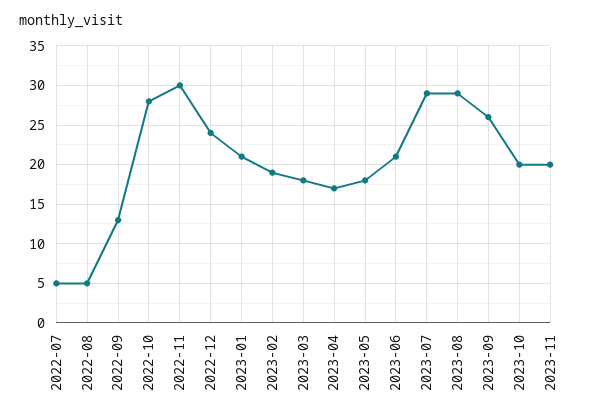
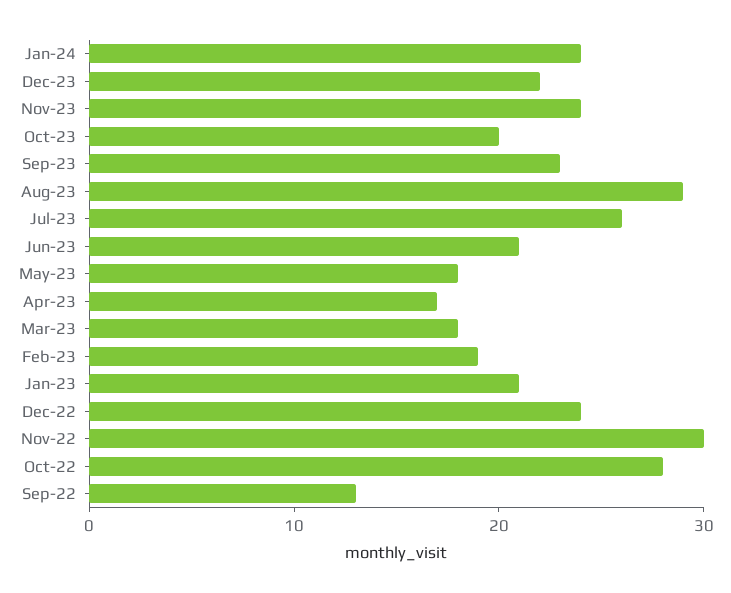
2022-07: 5 -> none
2022-08: 5 -> none
2023-07: 29 -> 26
2023-09: 26 -> 23
2023-11: 20 -> 24
Jan-24: none -> 24
Dec-23: none -> 22

